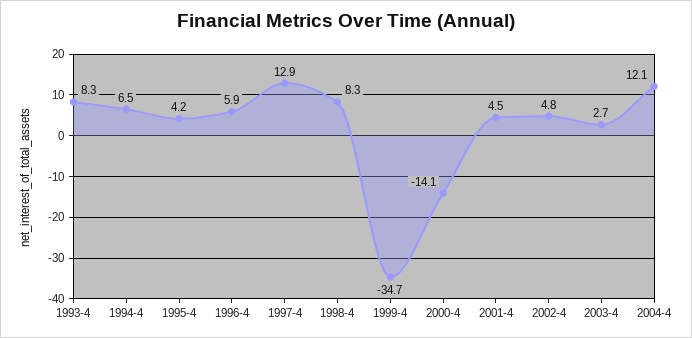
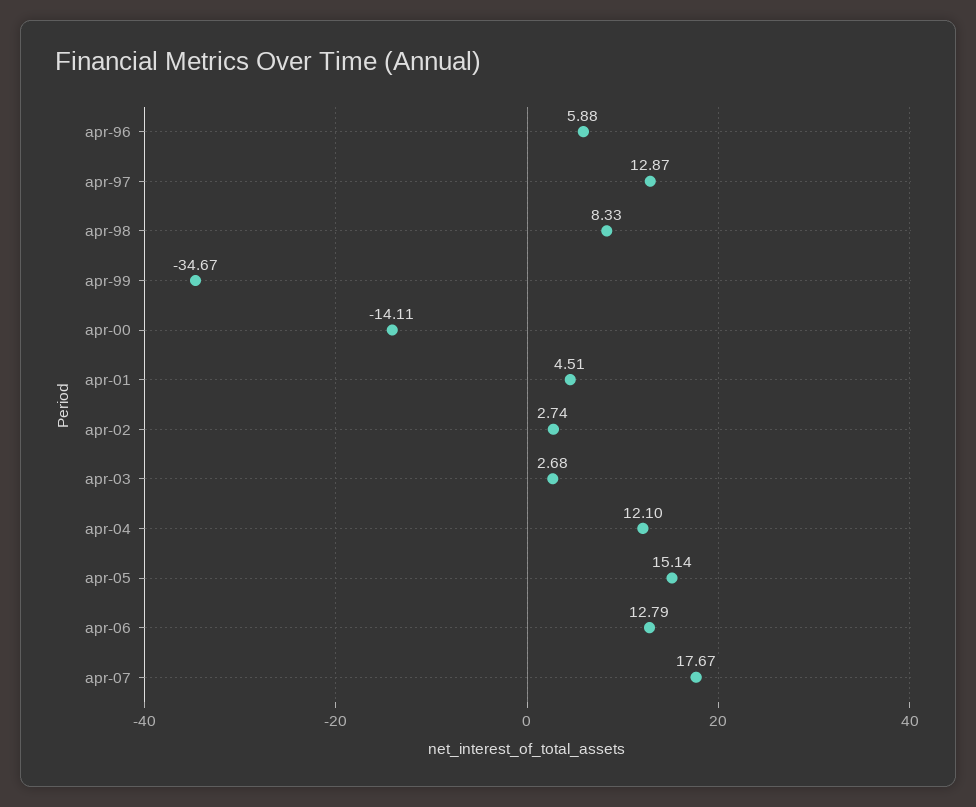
1993-4: 8.3 -> none
1994-4: 6.5 -> none
1995-4: 4.2 -> none
2002-4: 4.8 -> 2.74
apr-05: none -> 15.14
apr-06: none -> 12.79
apr-07: none -> 17.67

